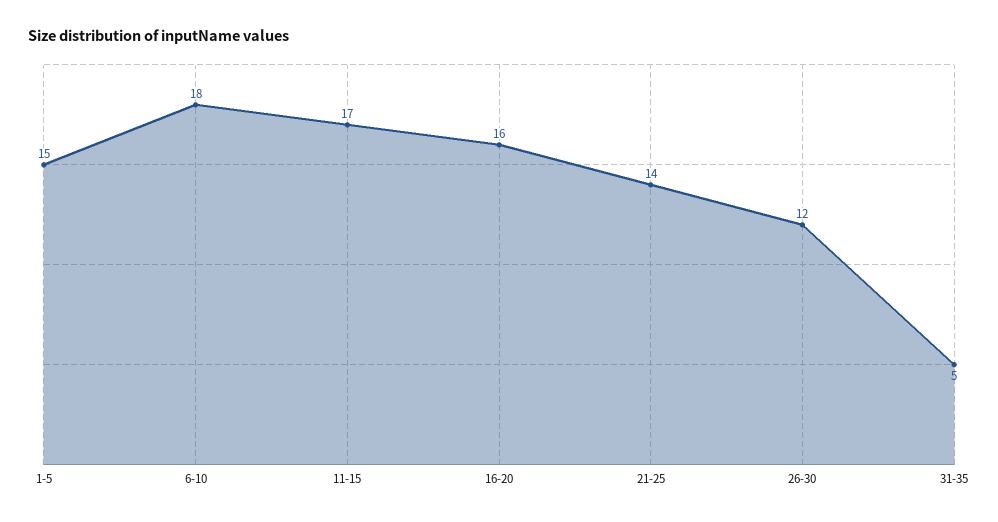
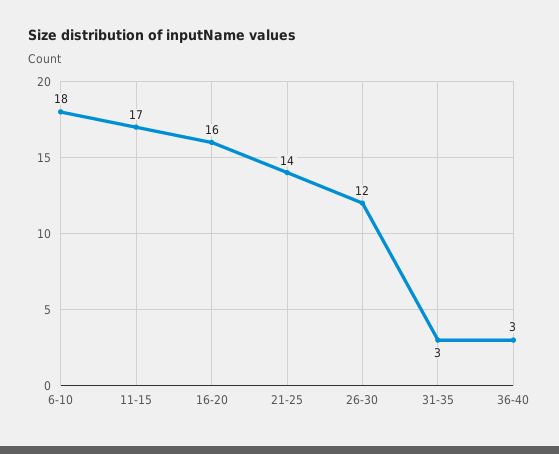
1-5: 15 -> none
31-35: 5 -> 3
36-40: none -> 3

